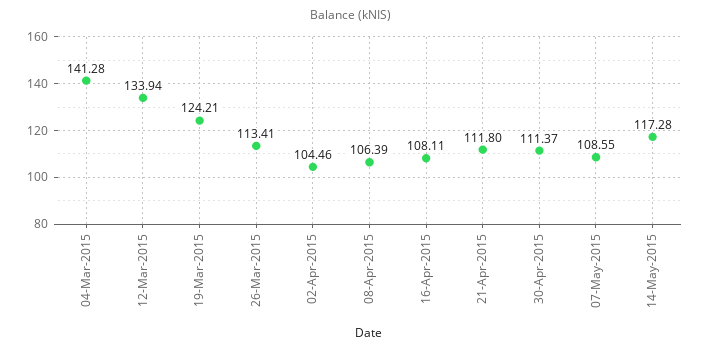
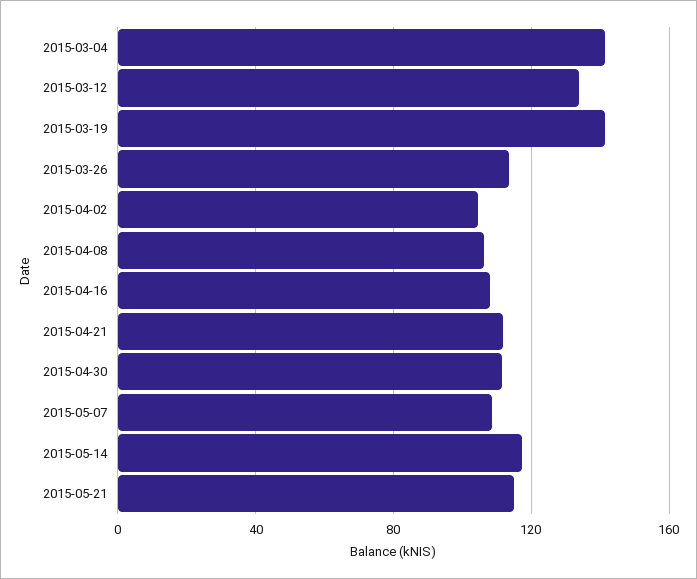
19-Mar-2015: 124.21 -> 140
2015-05-21: none -> 115

